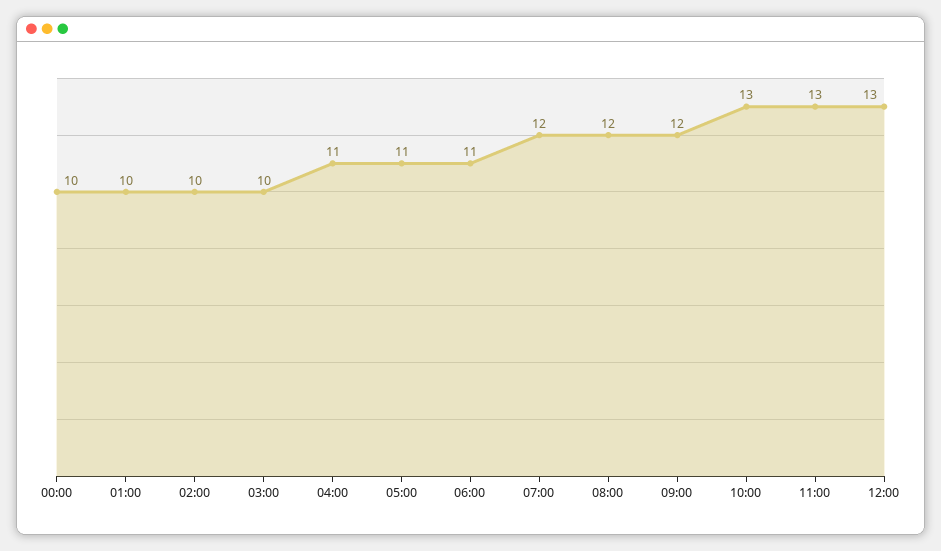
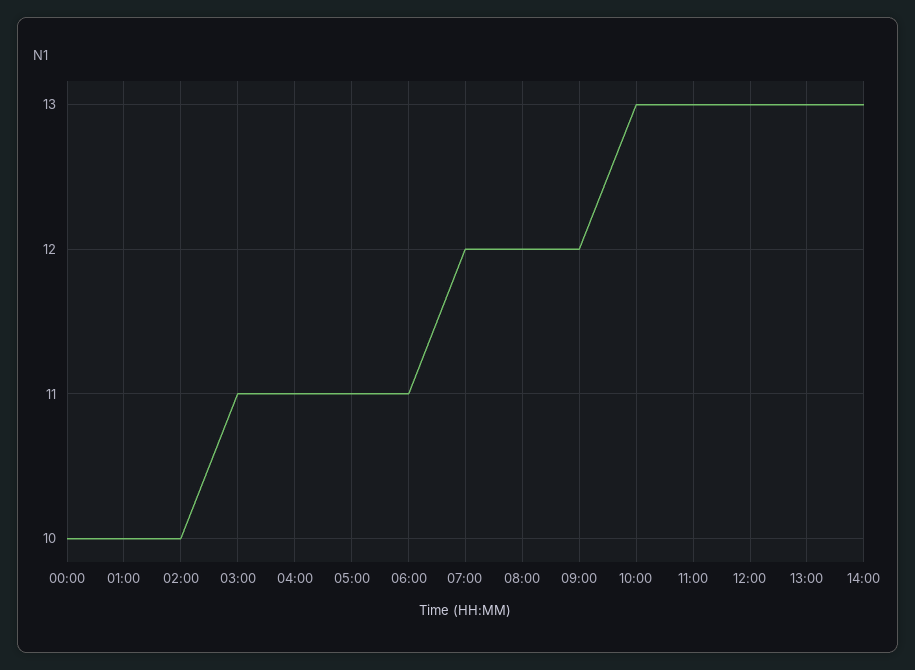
03:00: 10 -> 11
13:00: none -> 13
14:00: none -> 13

